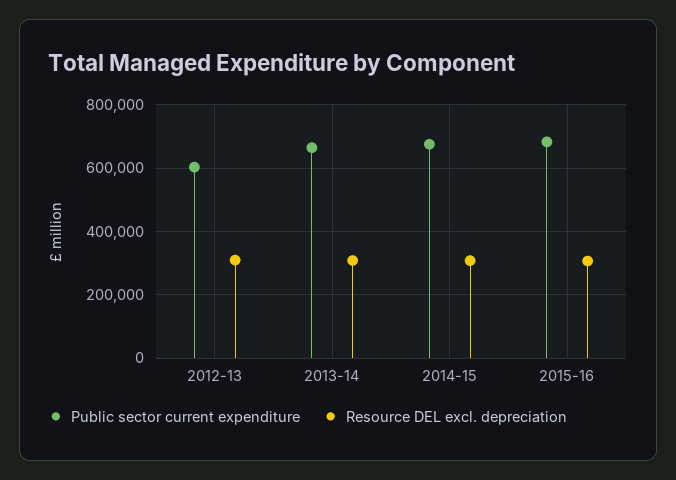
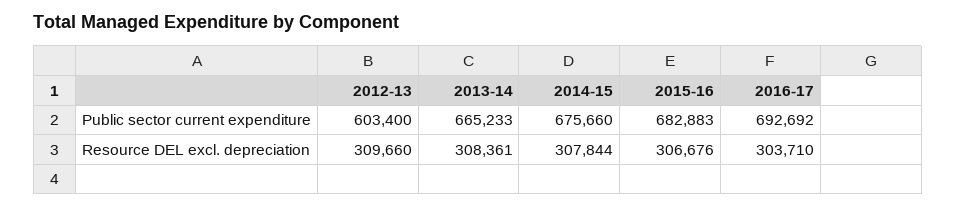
Public sector current expenditure, 2016-17: none -> 692692
Resource DEL excl. depreciation, 2016-17: none -> 303710

